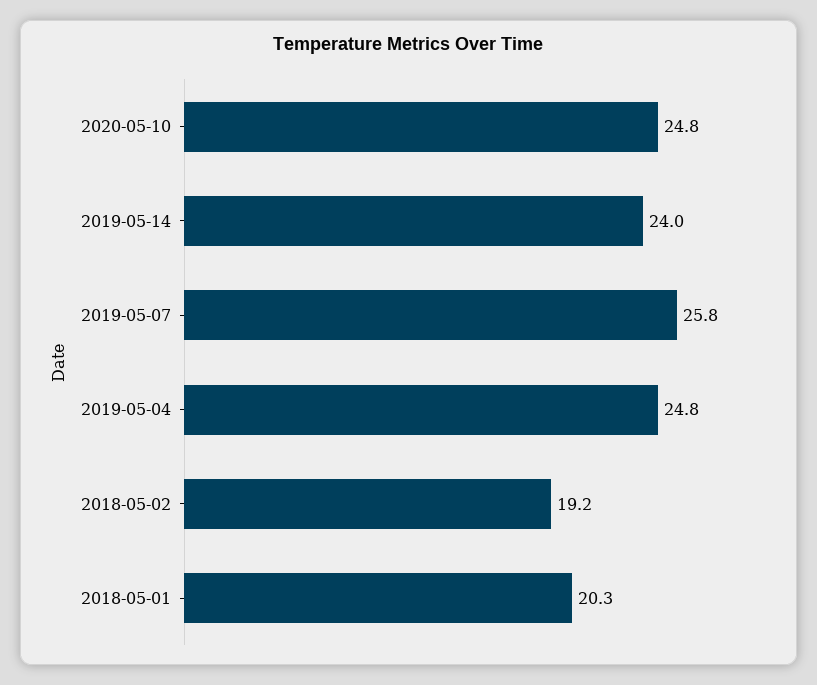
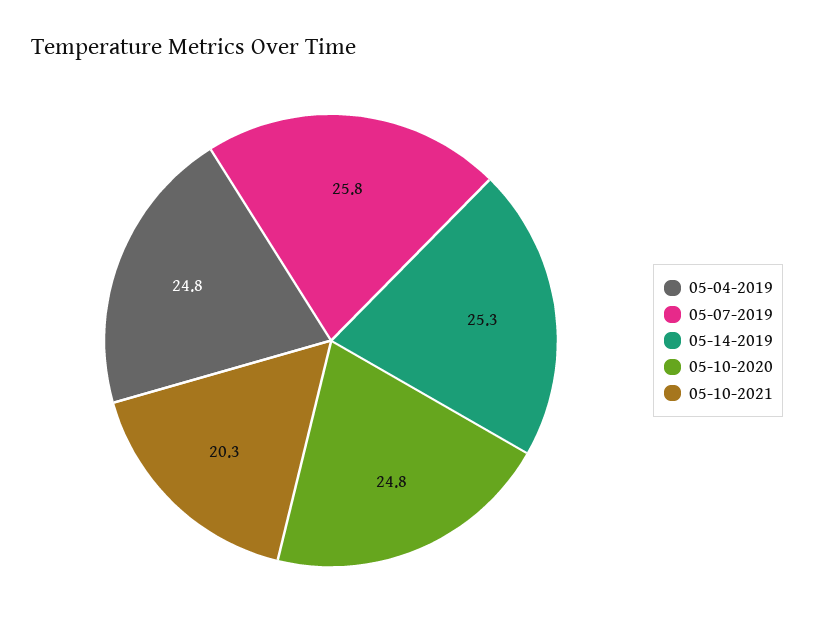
2019-05-14: 24 -> 25.3
2018-05-02: 19.2 -> none
2018-05-01: 20.3 -> none
05-10-2021: none -> 20.3

